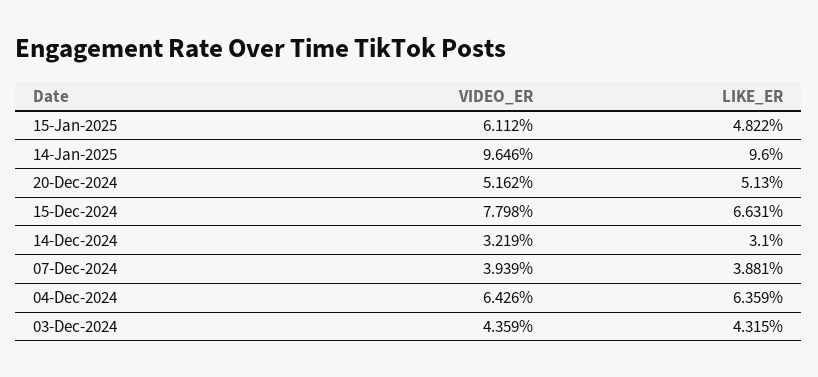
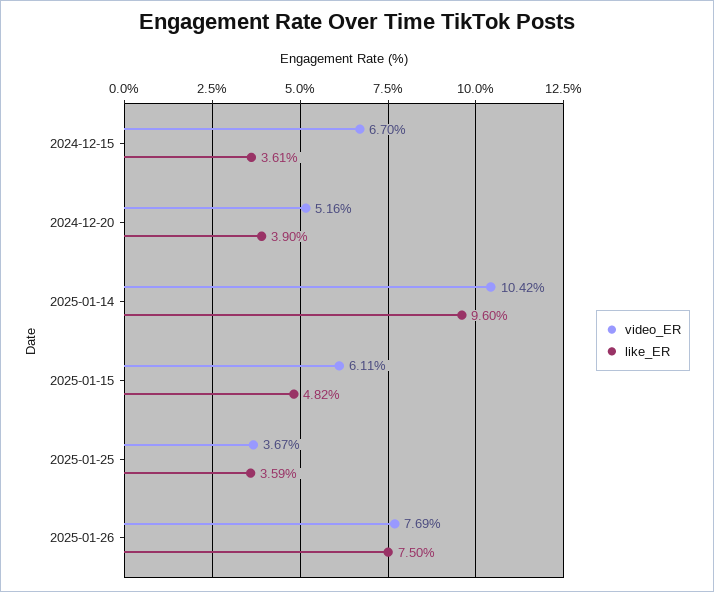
VIDEO_ER, 14-Jan-2025: 9.646 -> 10.42
LIKE_ER, 20-Dec-2024: 5.13 -> 3.9
VIDEO_ER, 15-Dec-2024: 7.798 -> 6.7
LIKE_ER, 15-Dec-2024: 6.631 -> 3.61
VIDEO_ER, 14-Dec-2024: 3.219 -> none
LIKE_ER, 14-Dec-2024: 3.1 -> none
VIDEO_ER, 07-Dec-2024: 3.939 -> none
LIKE_ER, 07-Dec-2024: 3.881 -> none
VIDEO_ER, 04-Dec-2024: 6.426 -> none
LIKE_ER, 04-Dec-2024: 6.359 -> none
VIDEO_ER, 03-Dec-2024: 4.359 -> none
LIKE_ER, 03-Dec-2024: 4.315 -> none
VIDEO_ER, 2025-01-25: none -> 3.67
LIKE_ER, 2025-01-25: none -> 3.59
VIDEO_ER, 2025-01-26: none -> 7.69
LIKE_ER, 2025-01-26: none -> 7.5

